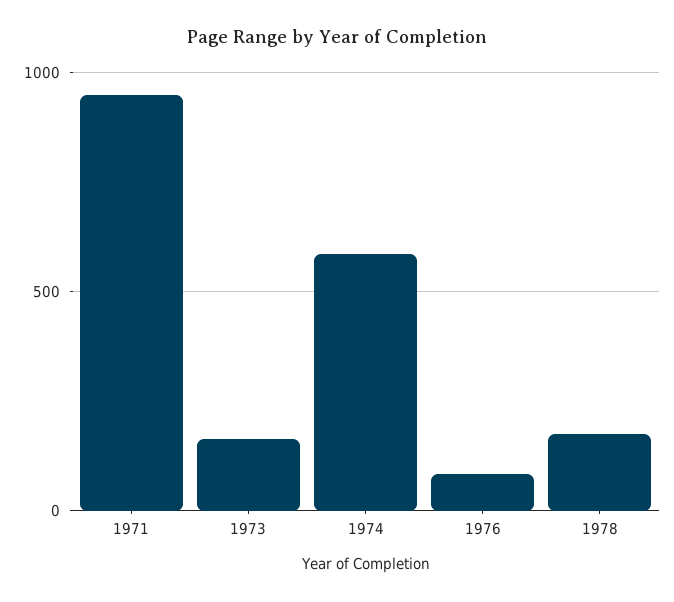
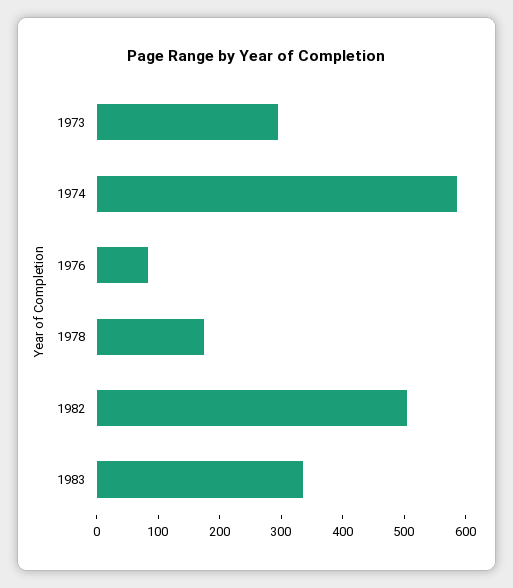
1971: 950 -> none
1973: 150 -> 300
1982: none -> 500
1983: none -> 340

